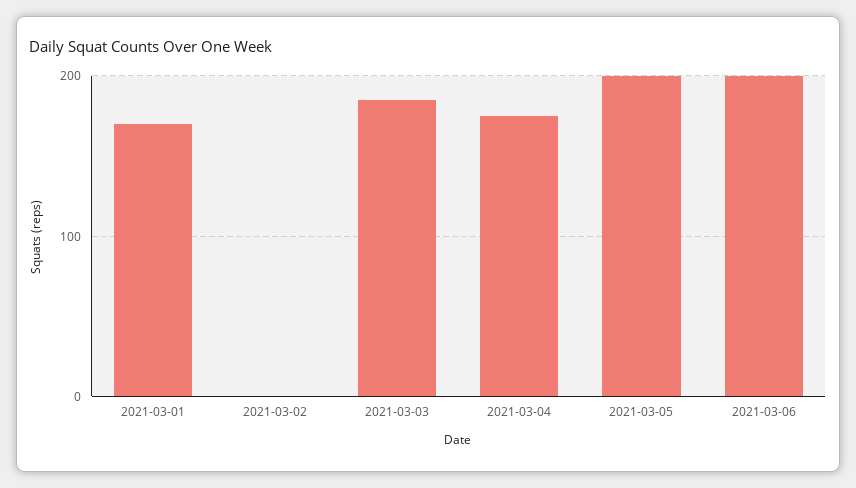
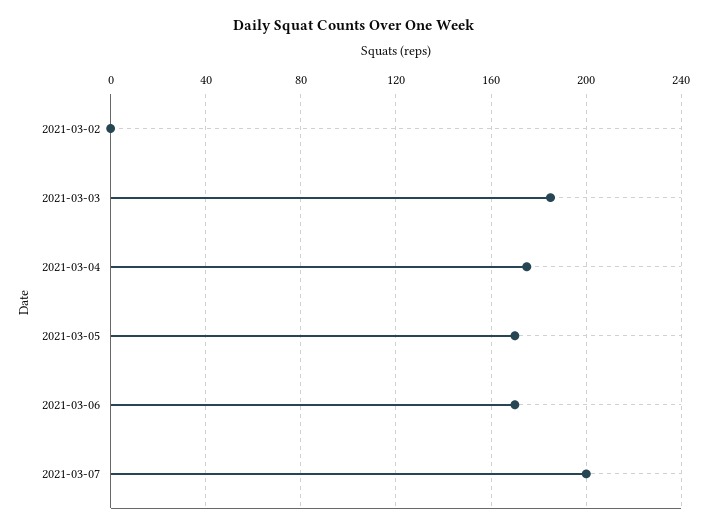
2021-03-01: 170 -> none
2021-03-05: 200 -> 170
2021-03-06: 200 -> 170
2021-03-07: none -> 200

